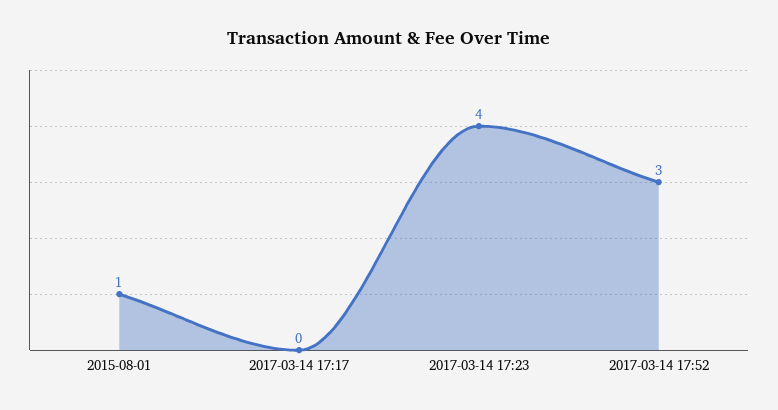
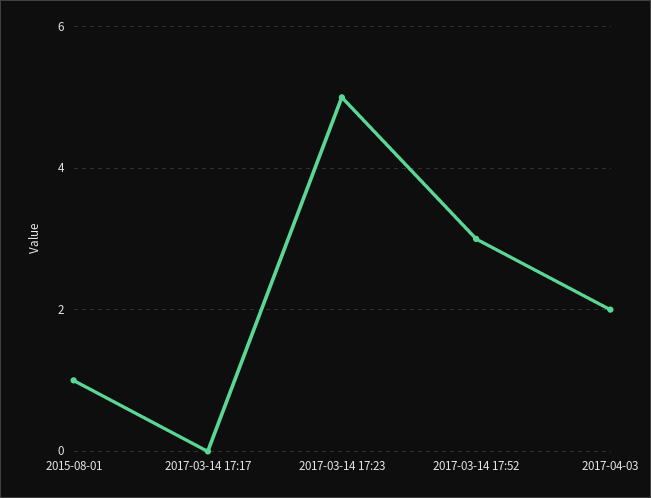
2017-03-14 17:23: 4 -> 5
2017-04-03: none -> 2

